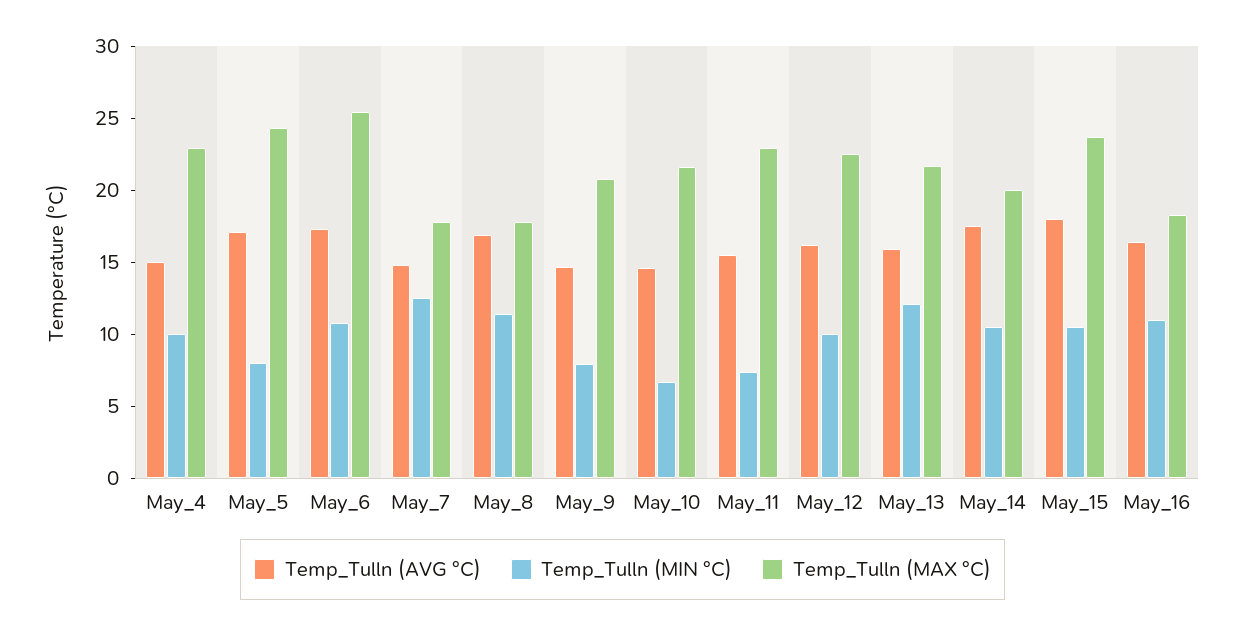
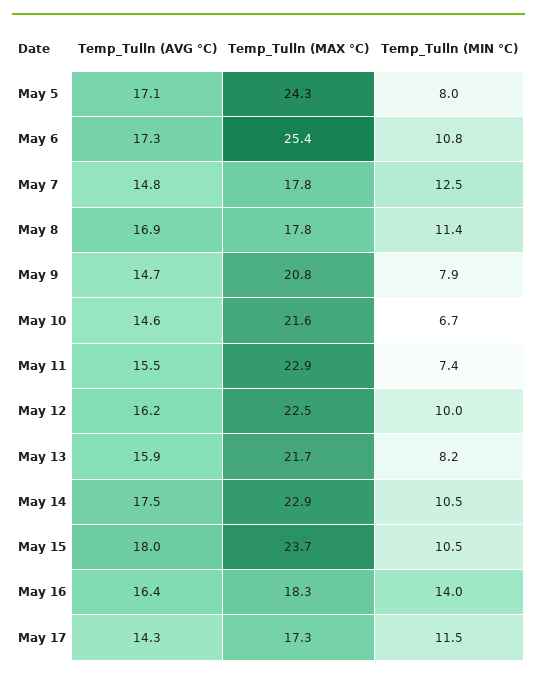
Temp_Tulln (AVG °C), May_4: 15 -> none
Temp_Tulln (MIN °C), May_4: 10 -> none
Temp_Tulln (MAX °C), May_4: 23 -> none
Temp_Tulln (MIN °C), May_13: 12 -> 8.2
Temp_Tulln (MAX °C), May_14: 20 -> 22.9
Temp_Tulln (MIN °C), May_16: 11 -> 14
Temp_Tulln (AVG °C), May 17: none -> 14.3
Temp_Tulln (MAX °C), May 17: none -> 17.3
Temp_Tulln (MIN °C), May 17: none -> 11.5

